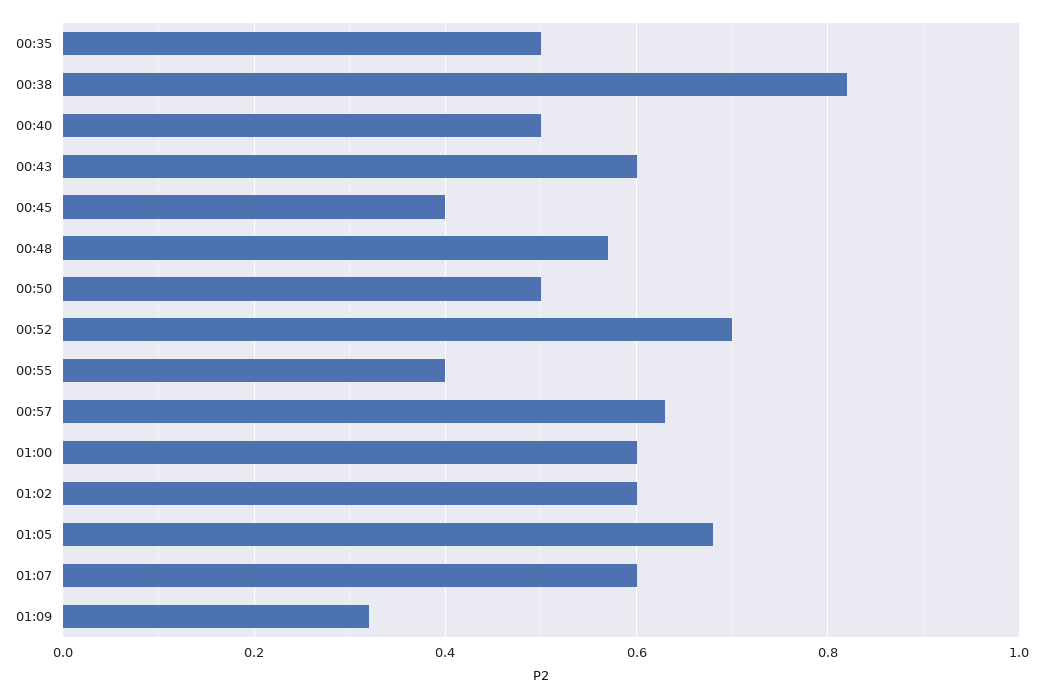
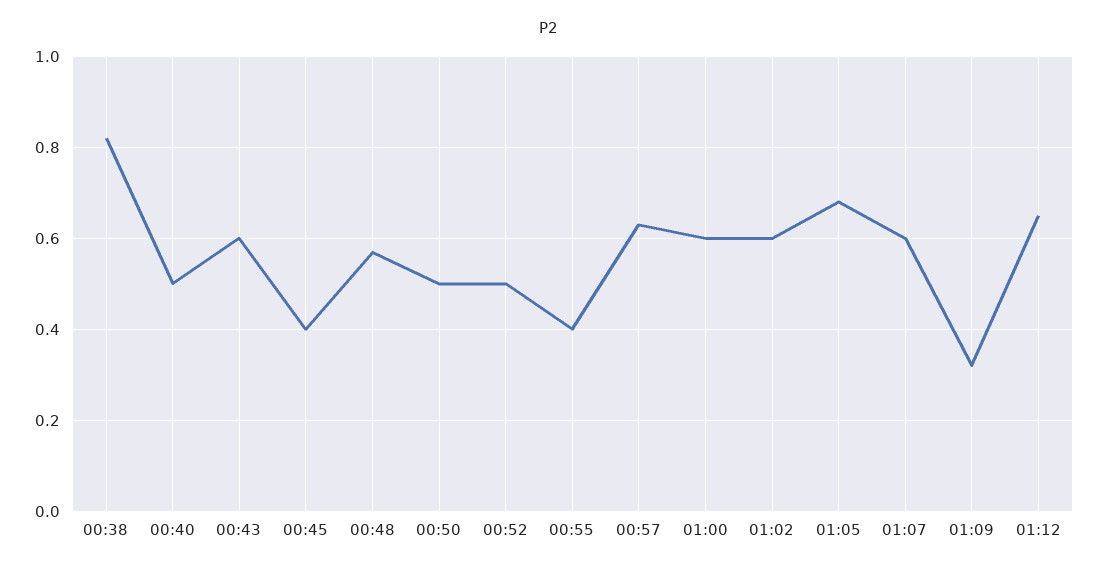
00:35: 0.5 -> none
00:52: 0.7 -> 0.5
01:12: none -> 0.65

